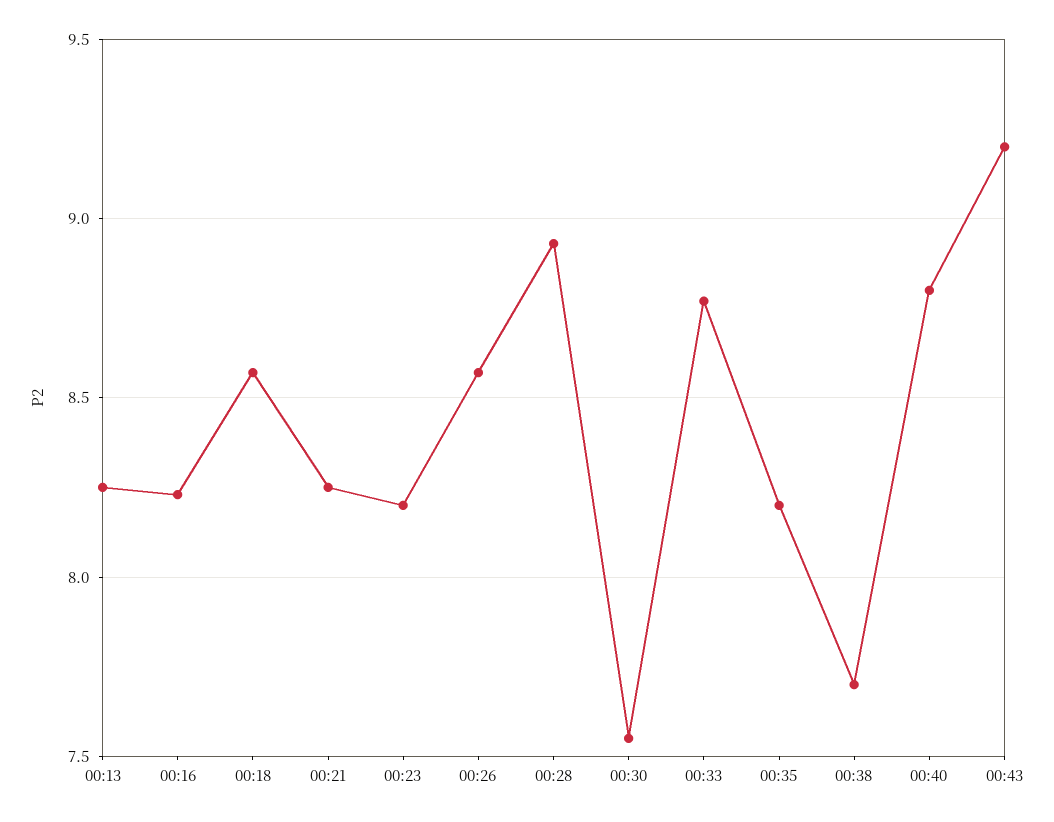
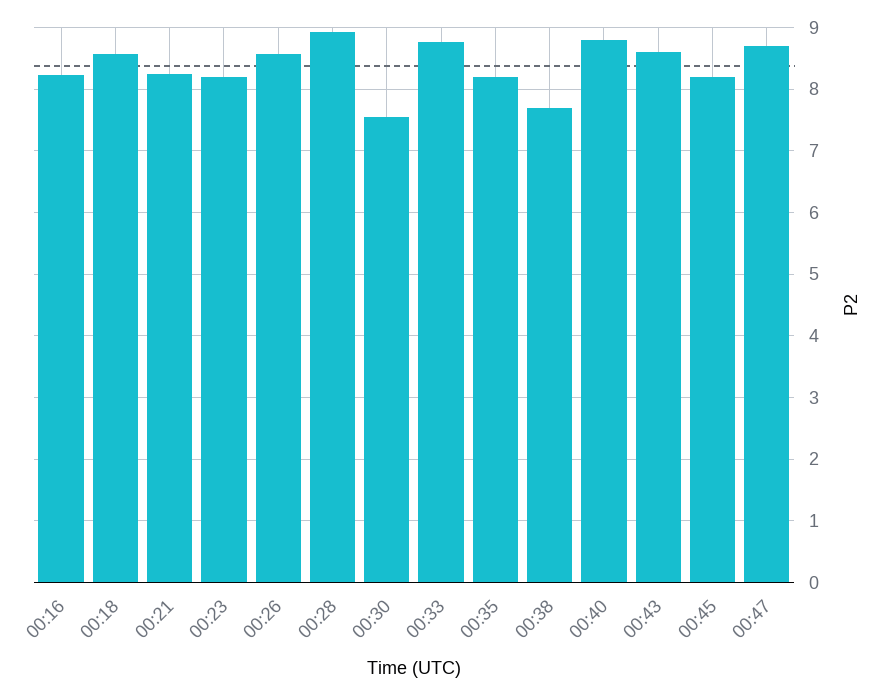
00:13: 8.25 -> none
00:43: 9.2 -> 8.6
00:45: none -> 8.2
00:47: none -> 8.7

